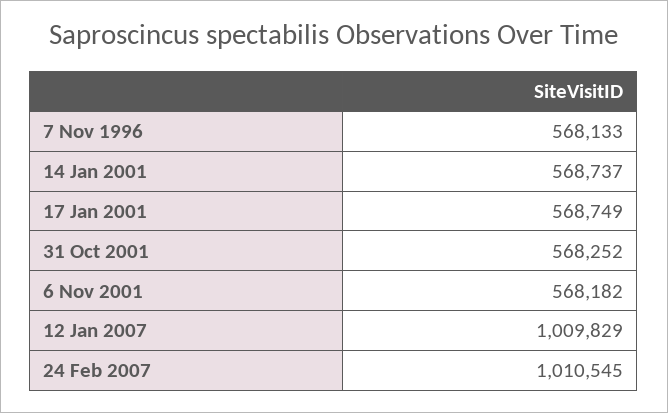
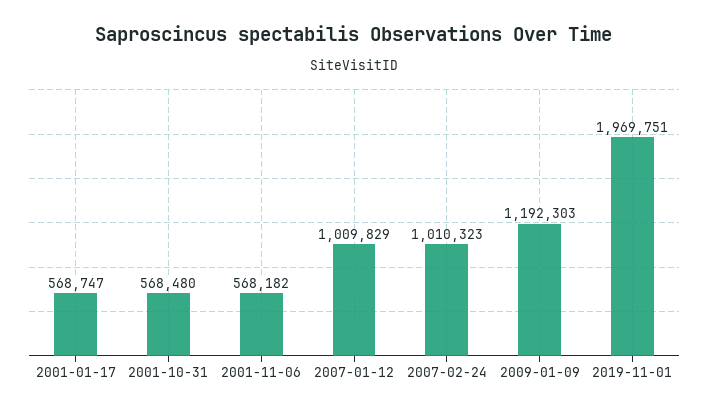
7 Nov 1996: 568133 -> none
14 Jan 2001: 568737 -> none
17 Jan 2001: 568749 -> 568747
31 Oct 2001: 568252 -> 568480
24 Feb 2007: 1010545 -> 1010323
2009-01-09: none -> 1192303
2019-11-01: none -> 1969751

